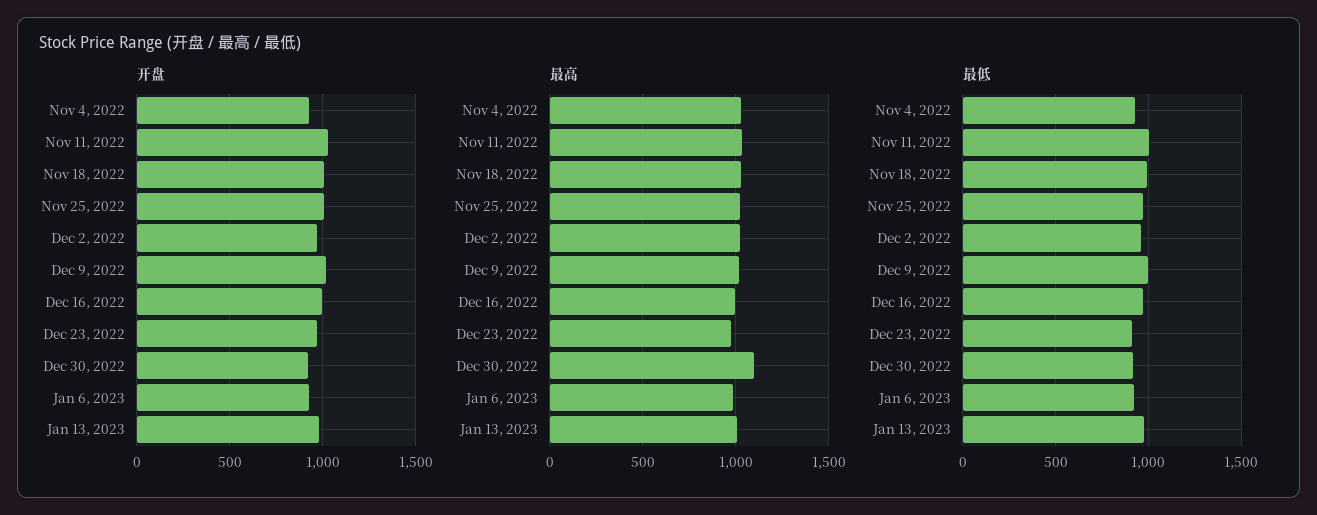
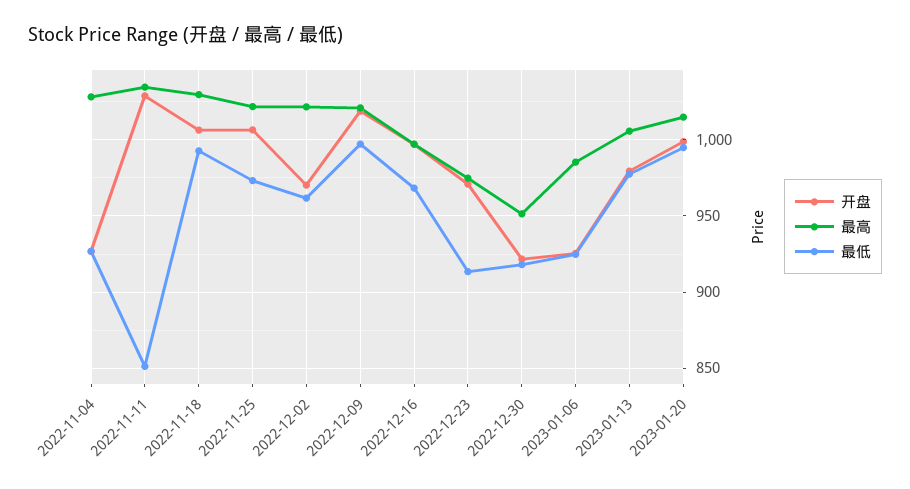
最高, Dec 30, 2022: 1100 -> 950
最低, Nov 11, 2022: 1000 -> 850
开盘, 2023-01-20: none -> 1000
最高, 2023-01-20: none -> 1015
最低, 2023-01-20: none -> 995

